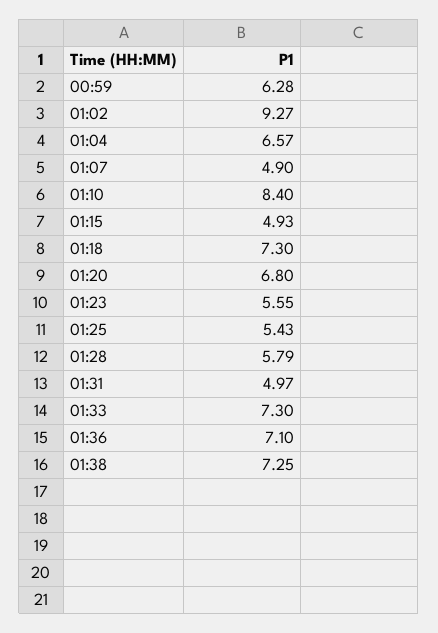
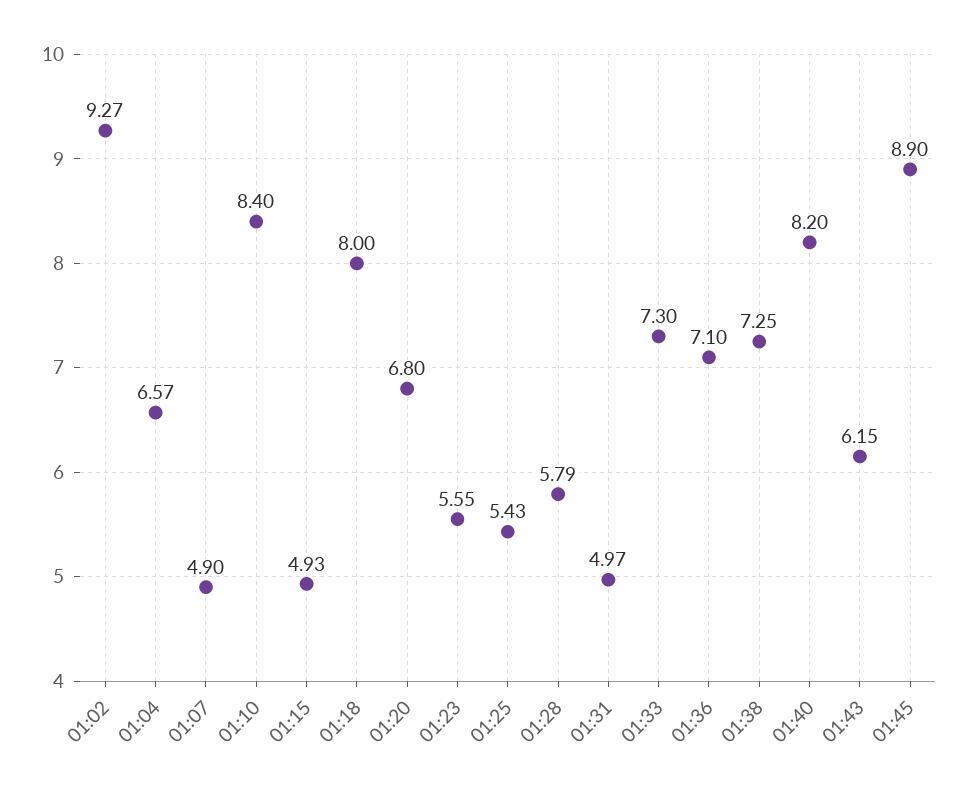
00:59: 6.28 -> none
01:18: 7.3 -> 8
01:40: none -> 8.2
01:43: none -> 6.15
01:45: none -> 8.9

